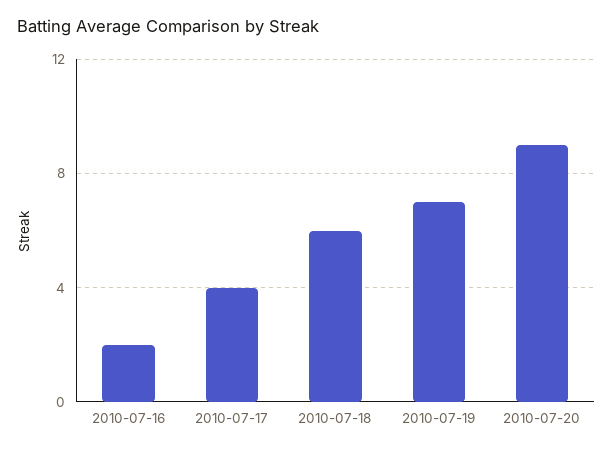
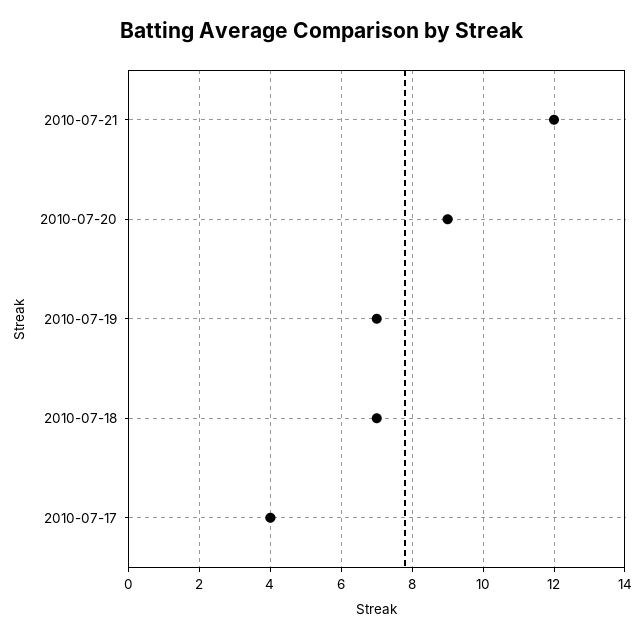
2010-07-16: 2 -> none
2010-07-18: 6 -> 7
2010-07-21: none -> 12

